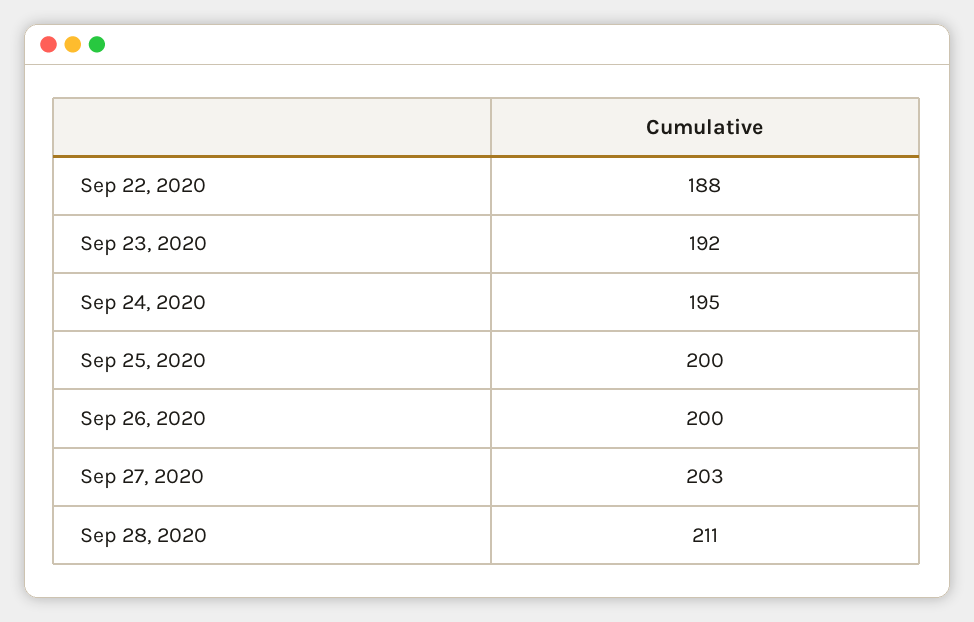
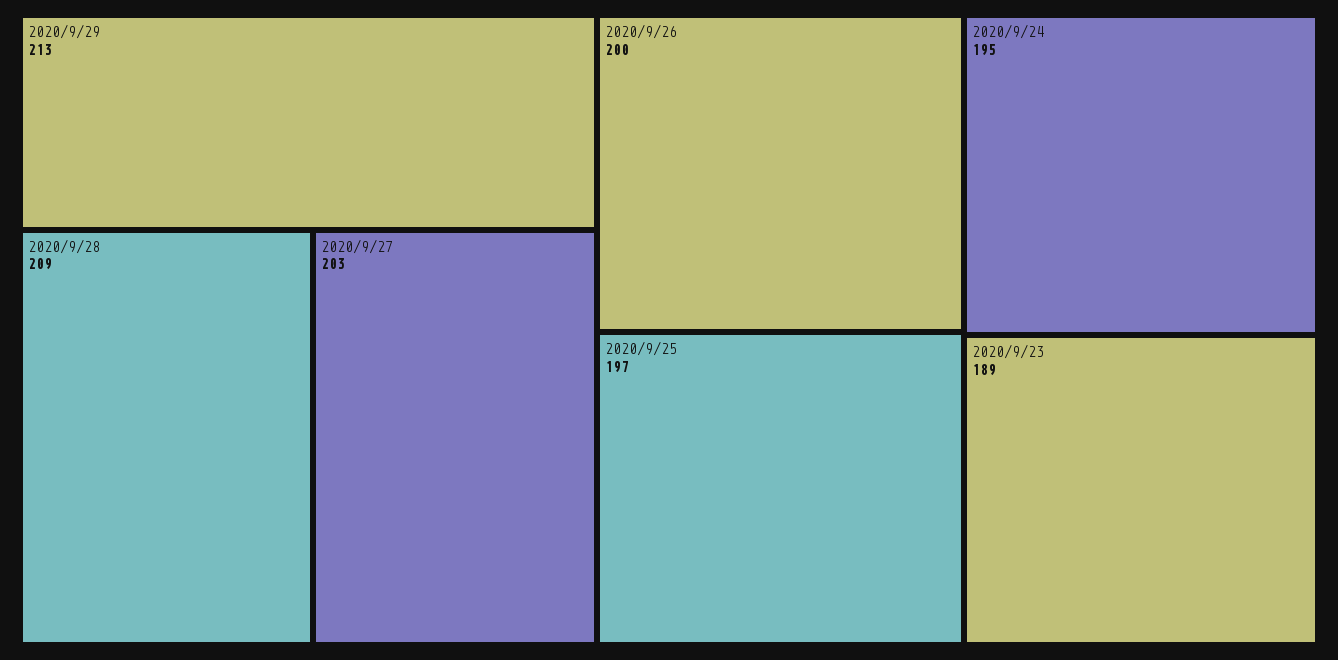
Sep 22, 2020: 188 -> none
Sep 23, 2020: 192 -> 189
Sep 25, 2020: 200 -> 197
Sep 28, 2020: 211 -> 209
2020/9/29: none -> 213

